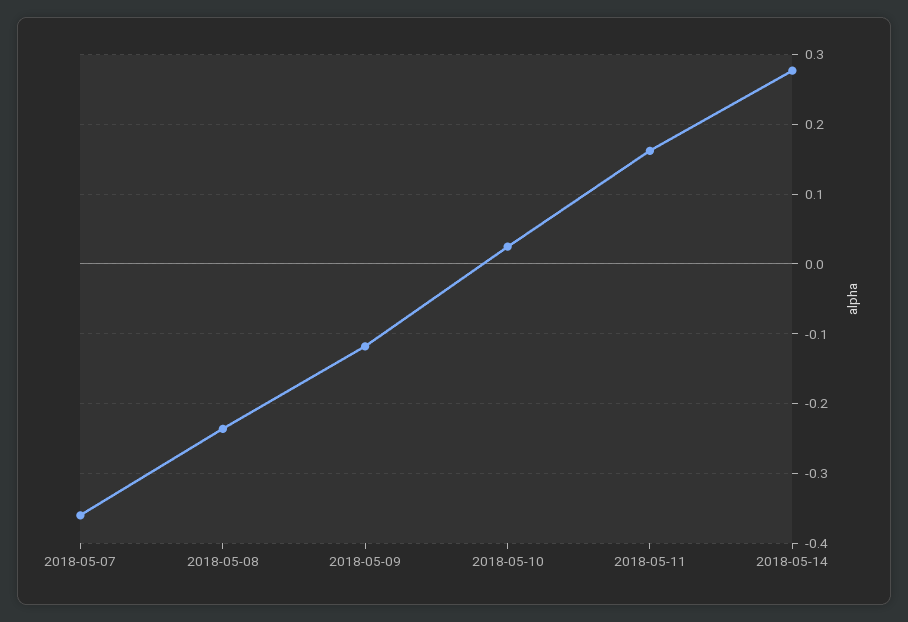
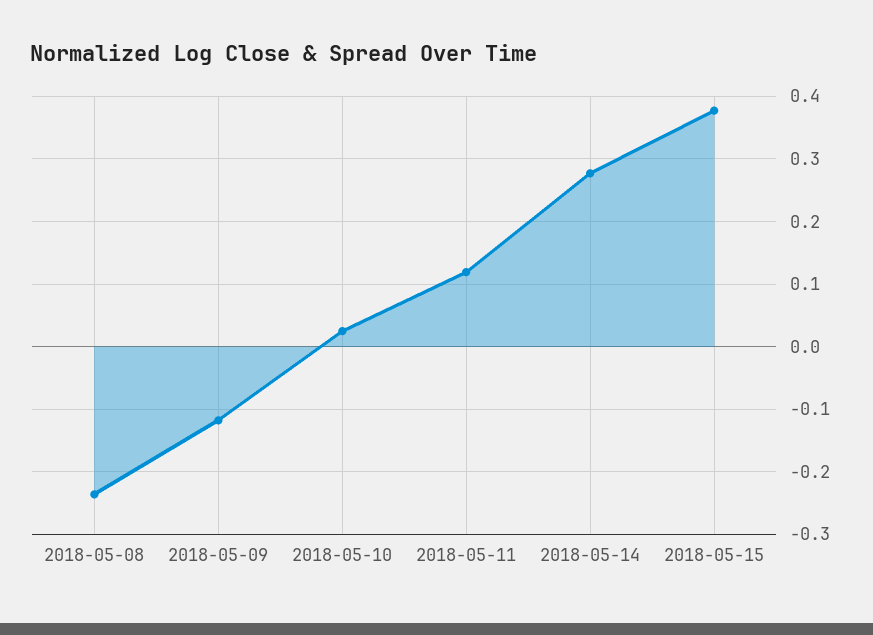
2018-05-07: -0.36 -> none
2018-05-11: 0.16 -> 0.12
2018-05-15: none -> 0.38

